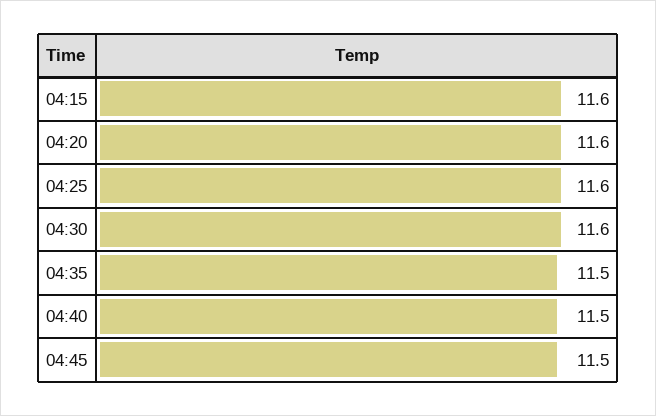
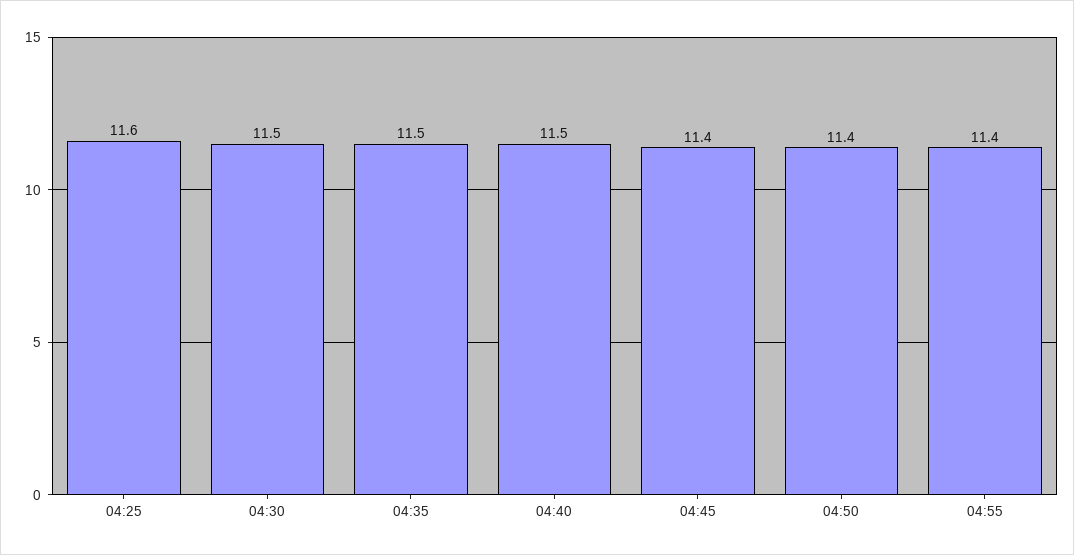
04:15: 11.6 -> none
04:20: 11.6 -> none
04:30: 11.6 -> 11.5
04:45: 11.5 -> 11.4
04:50: none -> 11.4
04:55: none -> 11.4

